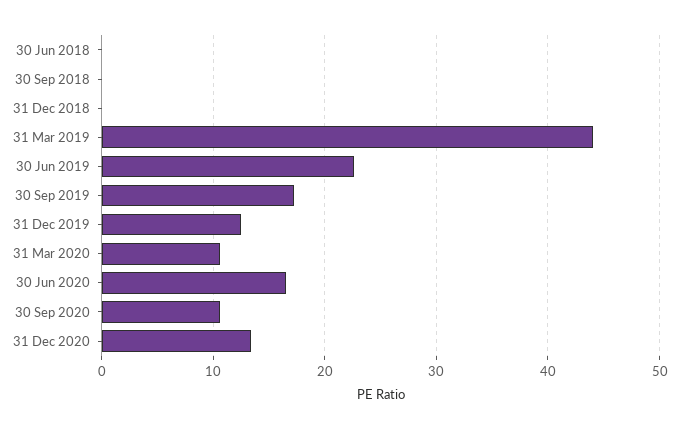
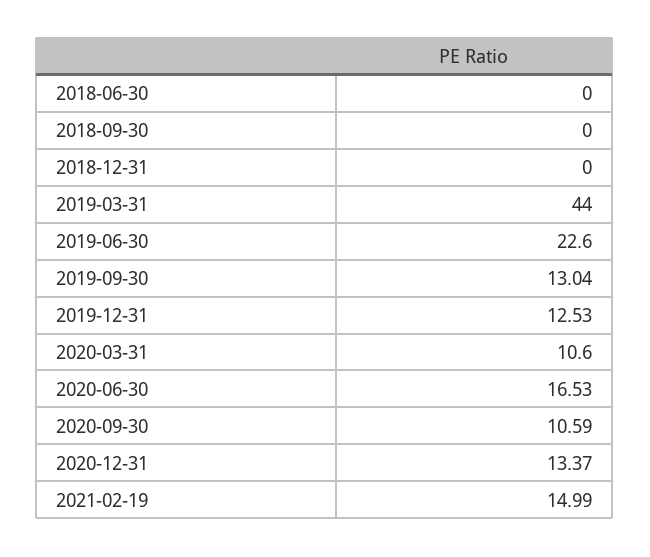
30 Sep 2019: 17 -> 13.04
2021-02-19: none -> 14.99

